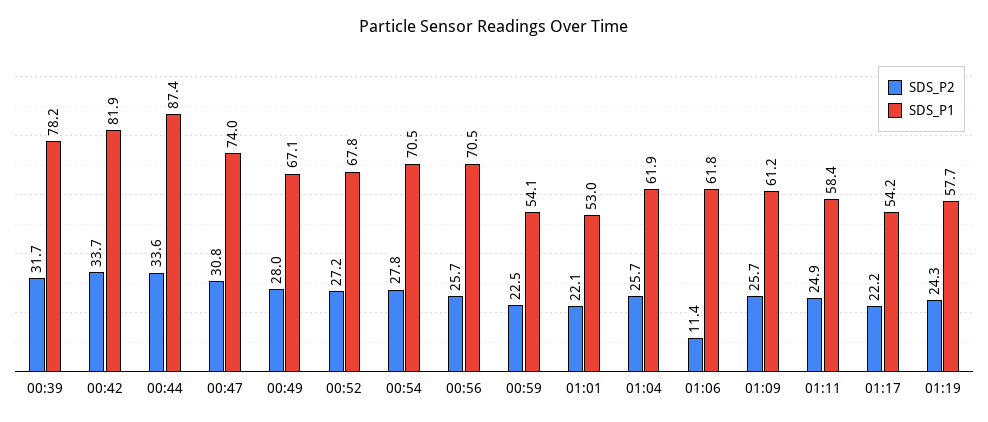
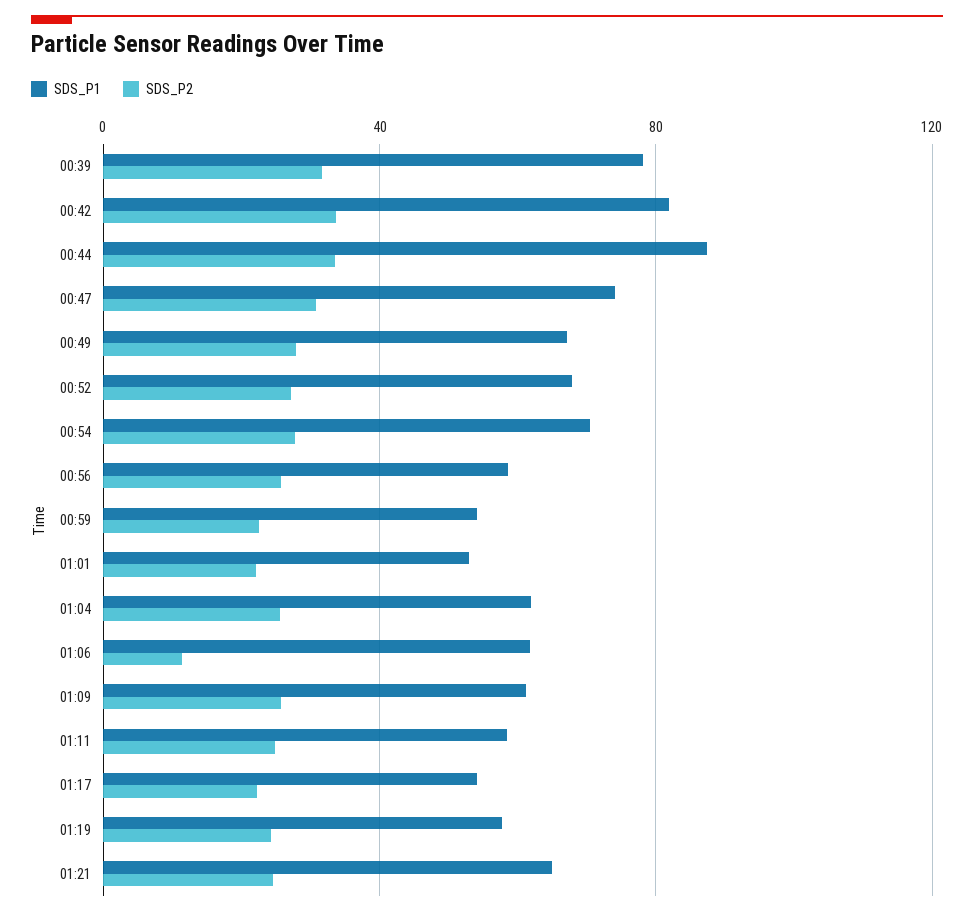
SDS_P1, 00:56: 70.5 -> 60
SDS_P1, 01:21: none -> 65
SDS_P2, 01:21: none -> 25

